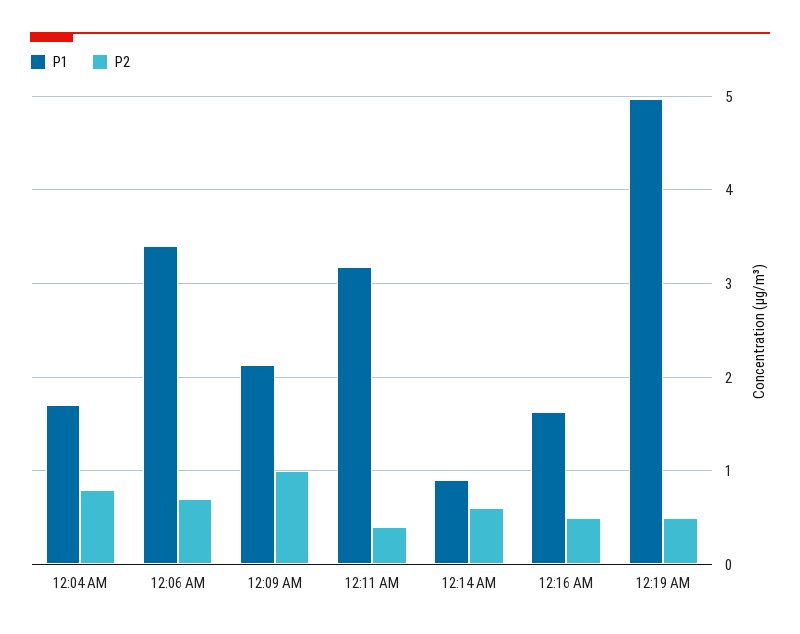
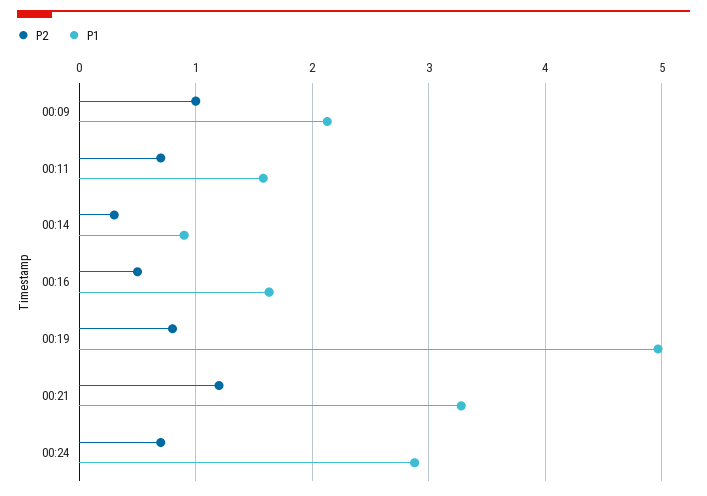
P1, 12:04 AM: 1.7 -> none
P2, 12:04 AM: 0.8 -> none
P1, 12:06 AM: 3.4 -> none
P2, 12:06 AM: 0.7 -> none
P1, 12:11 AM: 3.2 -> 1.6
P2, 12:11 AM: 0.4 -> 0.7
P2, 12:14 AM: 0.6 -> 0.3
P2, 12:19 AM: 0.5 -> 0.8
P2, 00:21: none -> 1.2
P1, 00:21: none -> 3.3
P2, 00:24: none -> 0.7
P1, 00:24: none -> 2.9

